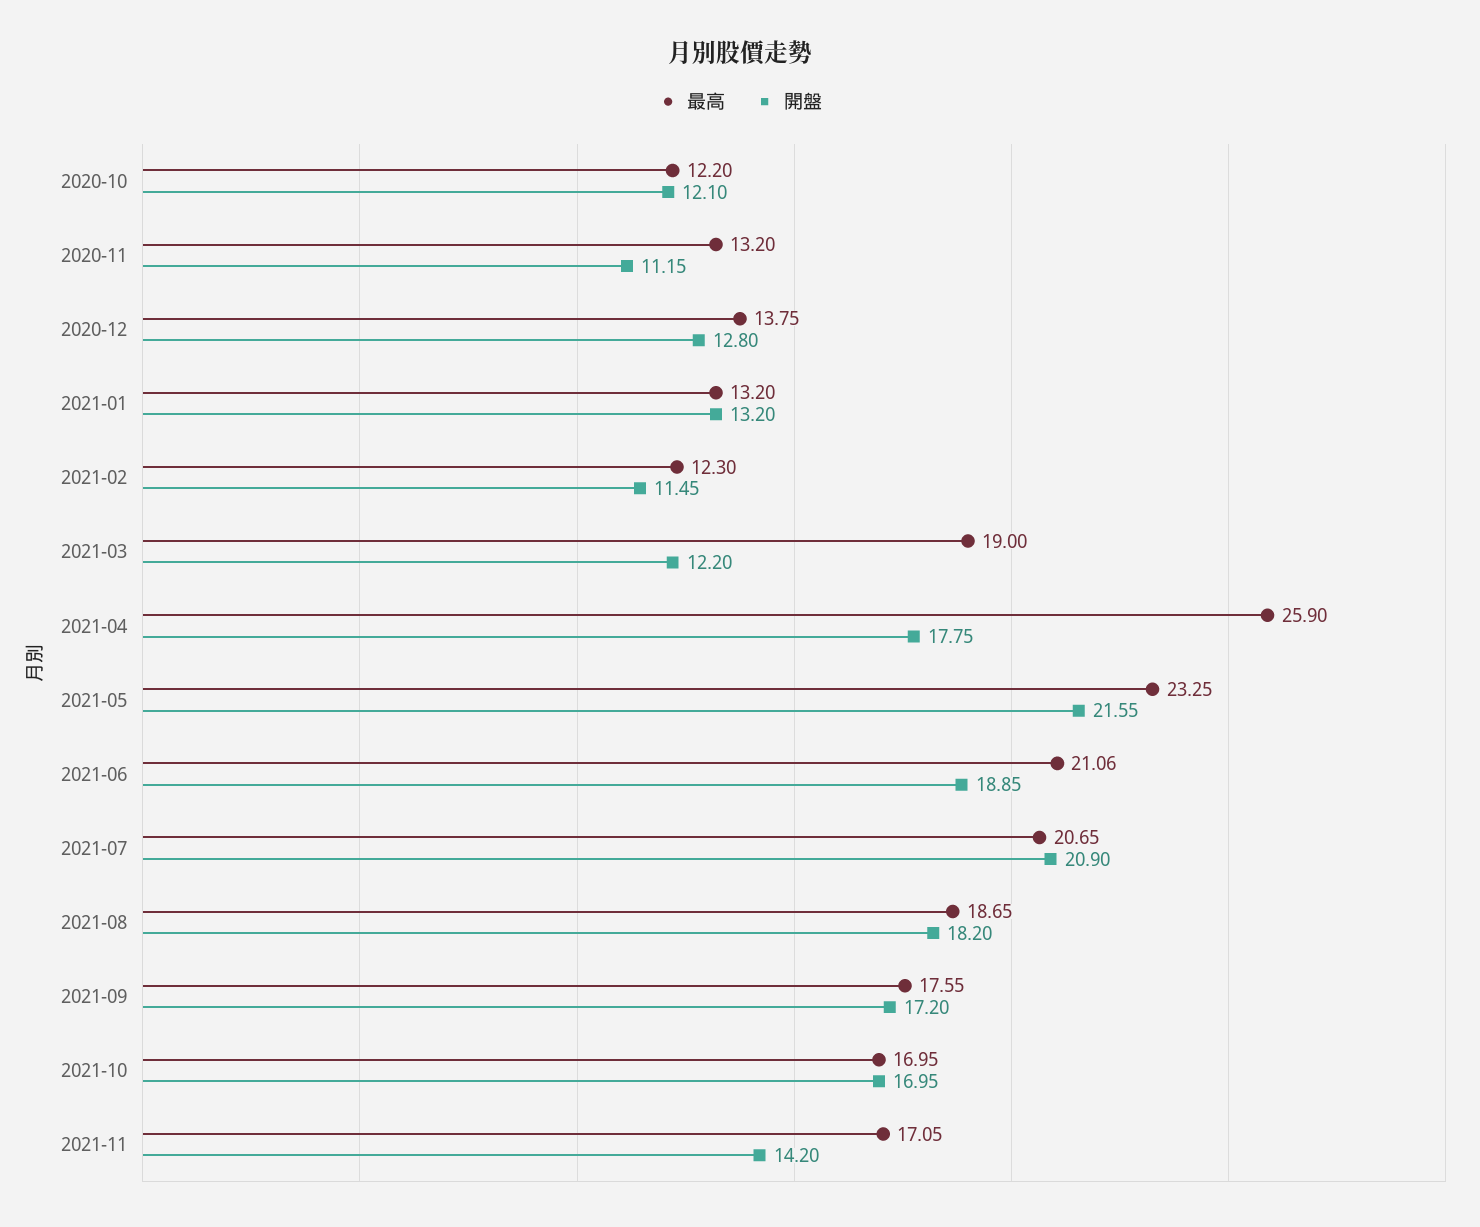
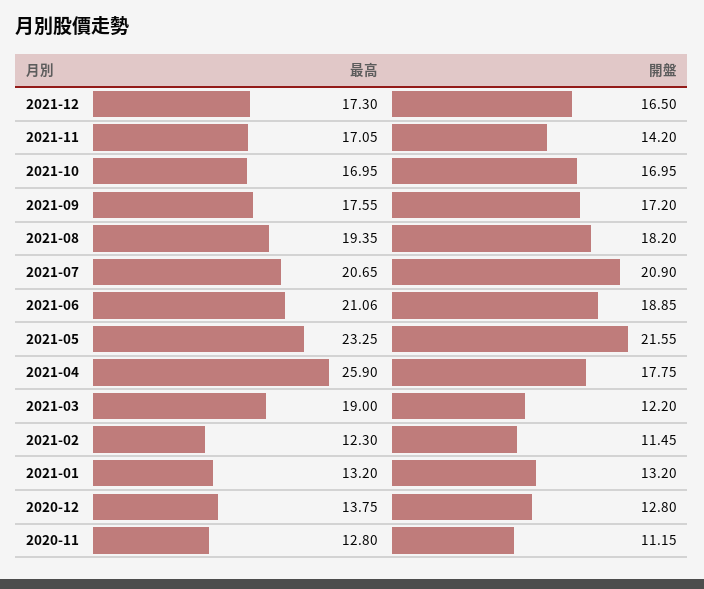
最高, 2020-10: 12.2 -> none
開盤, 2020-10: 12.1 -> none
最高, 2020-11: 13.2 -> 12.8
最高, 2021-08: 18.65 -> 19.35
最高, 2021-12: none -> 17.3
開盤, 2021-12: none -> 16.5

